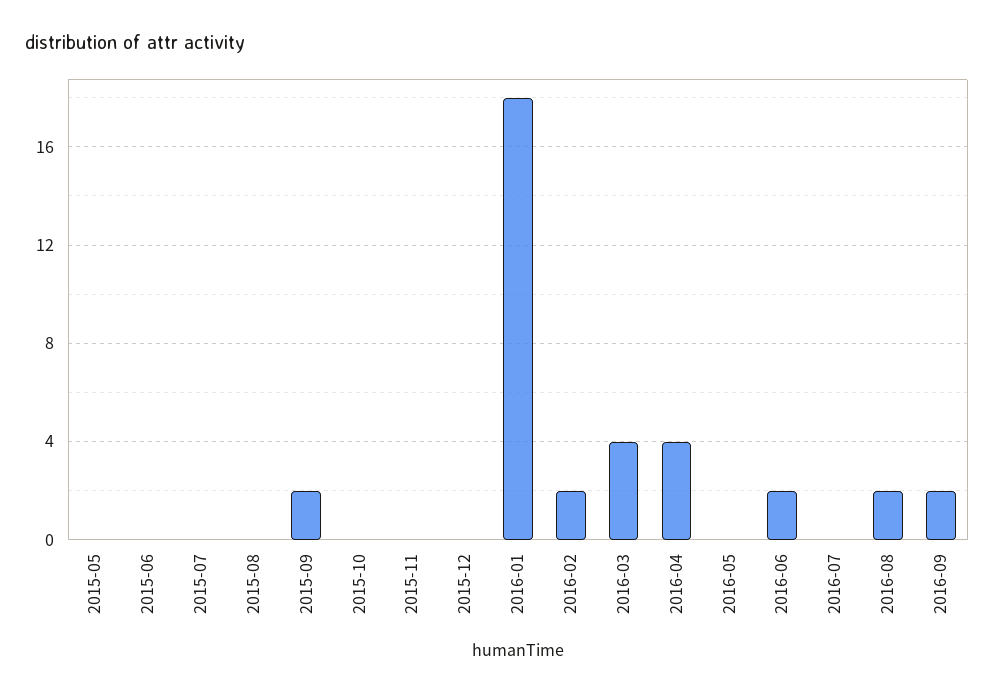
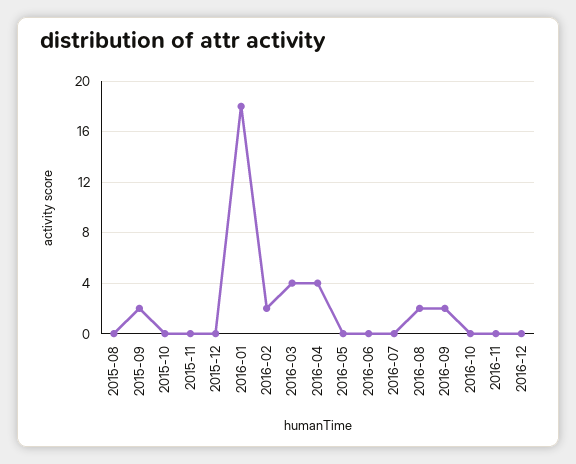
2015-05: 0 -> none
2015-06: 0 -> none
2015-07: 0 -> none
2016-06: 2 -> 0
2016-10: none -> 0
2016-11: none -> 0
2016-12: none -> 0

